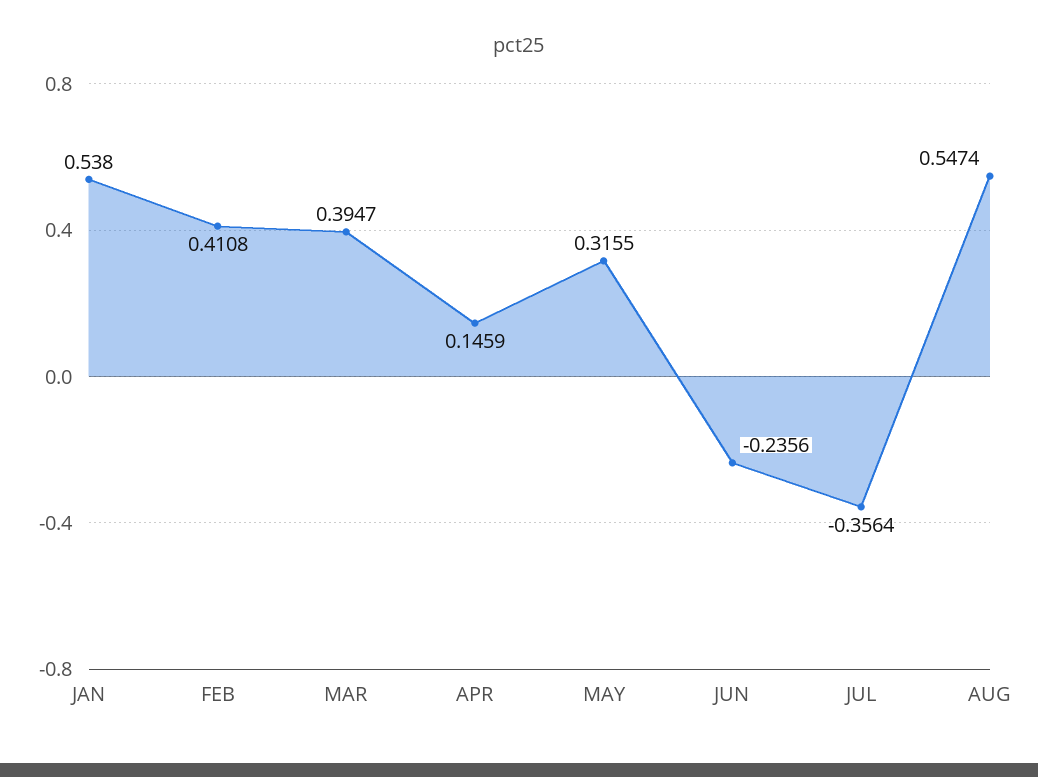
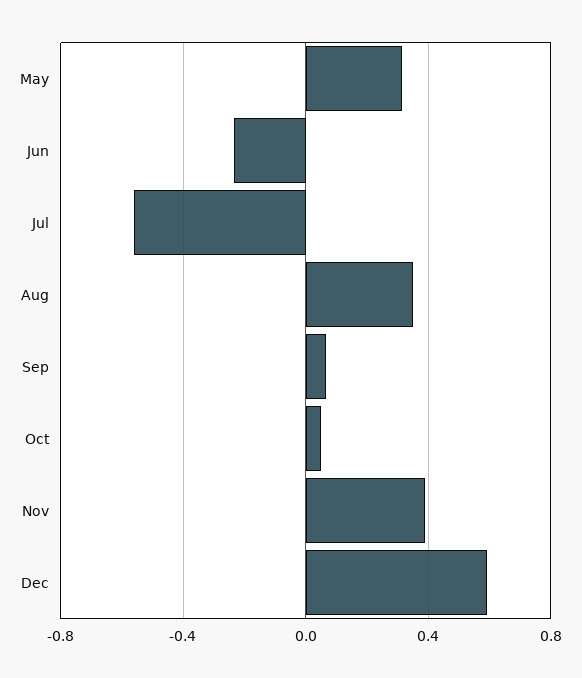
JAN: 0.538 -> none
FEB: 0.4108 -> none
MAR: 0.3947 -> none
APR: 0.1459 -> none
JUL: -0.3564 -> -0.55
AUG: 0.5474 -> 0.35
Sep: none -> 0.05
Oct: none -> 0.05
Nov: none -> 0.4
Dec: none -> 0.6

